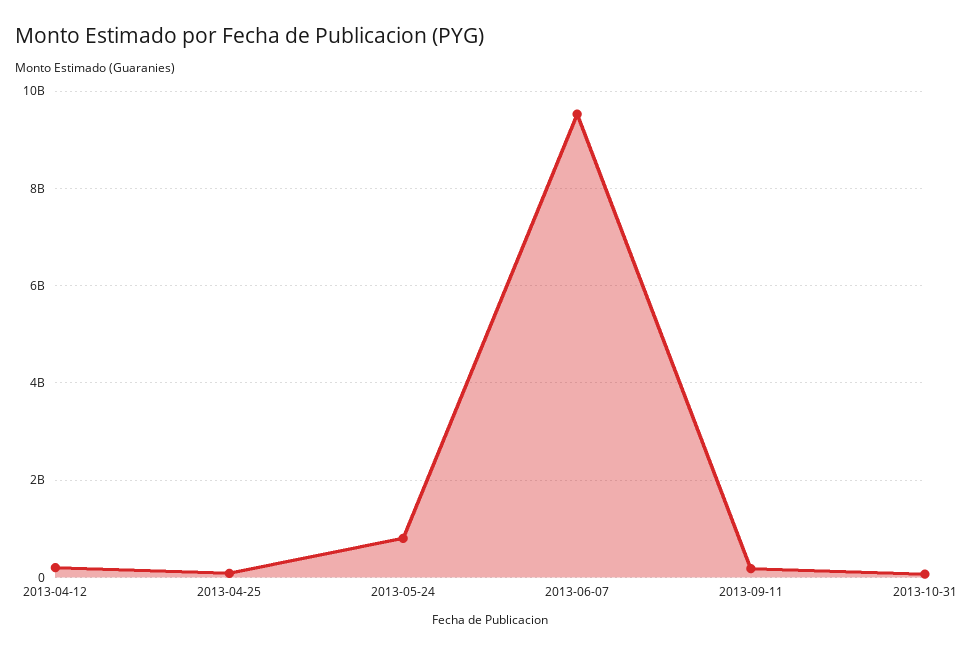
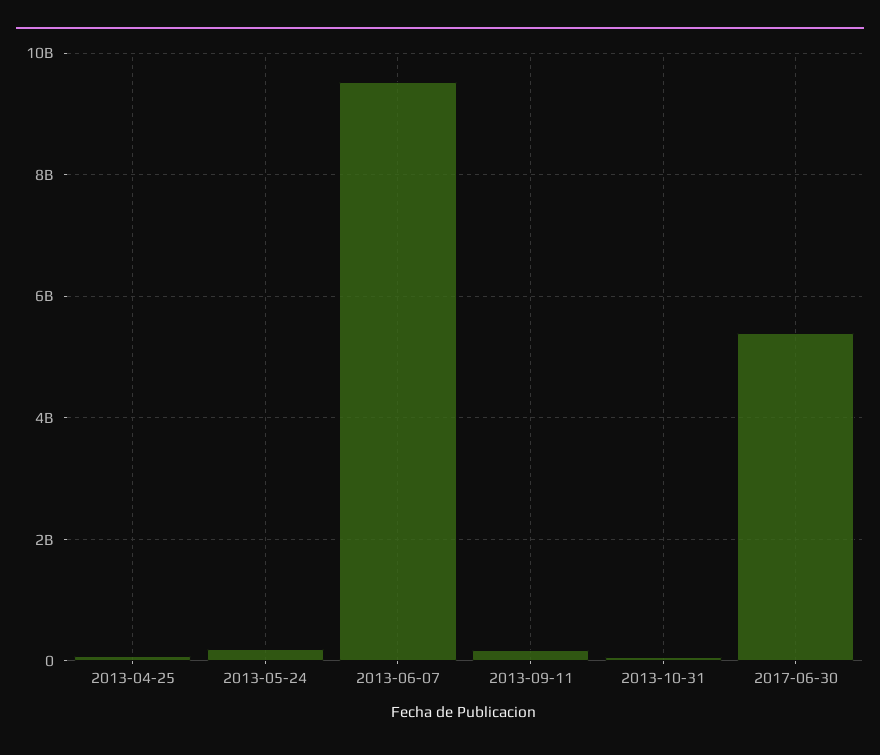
2013-04-12: 200000000 -> none
2013-05-24: 800000000 -> 200000000
2017-06-30: none -> 5400000000

